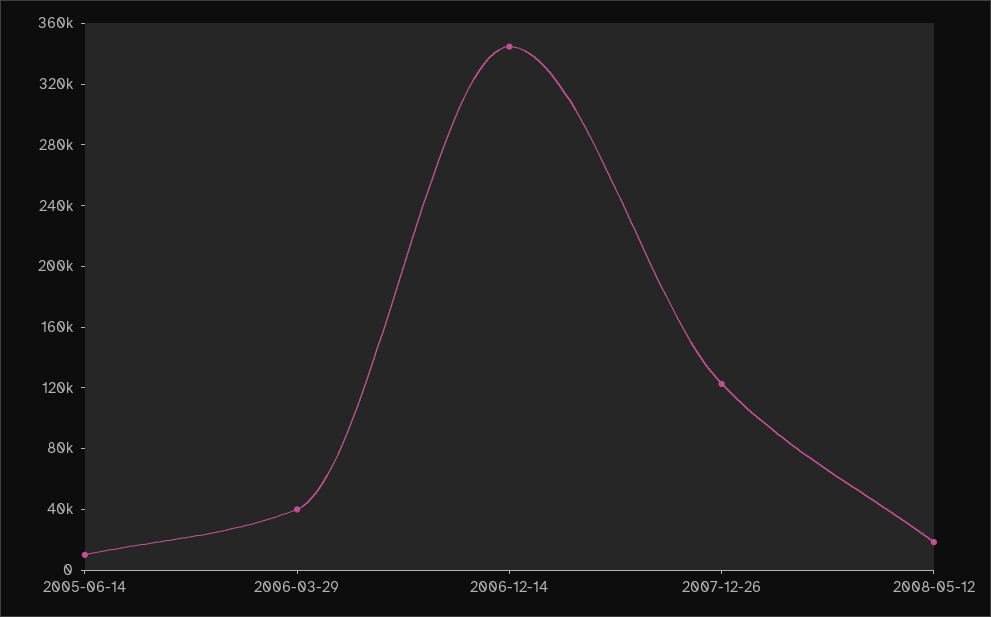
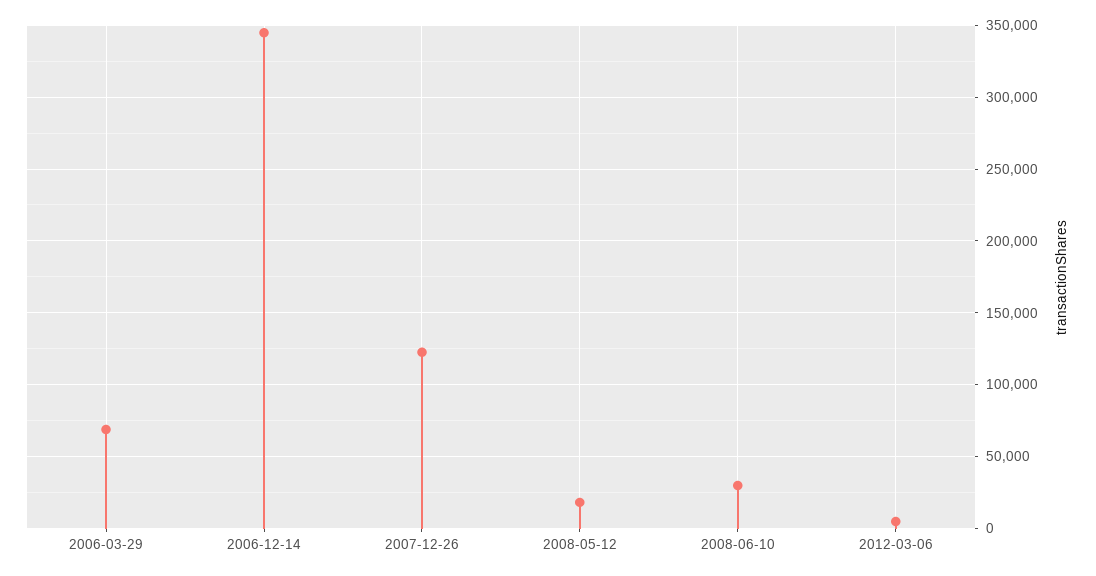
2005-06-14: 10000 -> none
2006-03-29: 40000 -> 70000
2008-06-10: none -> 30000
2012-03-06: none -> 5000

